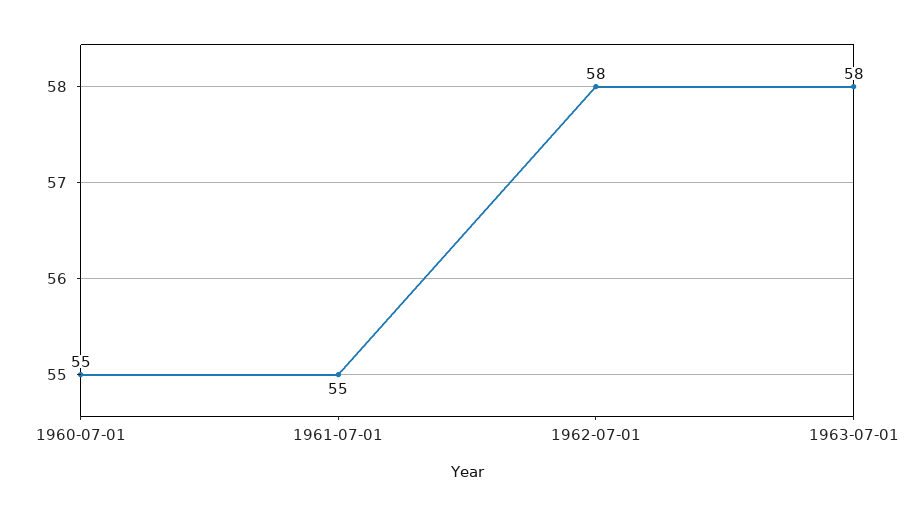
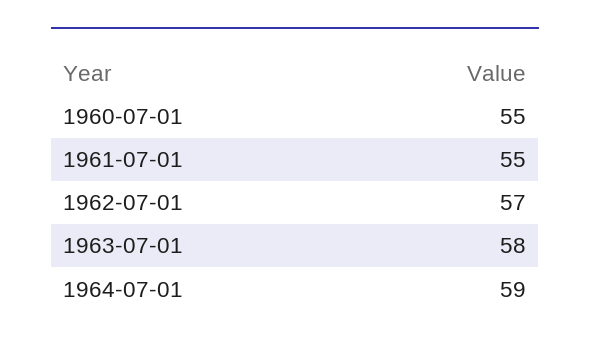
1962-07-01: 58 -> 57
1964-07-01: none -> 59

